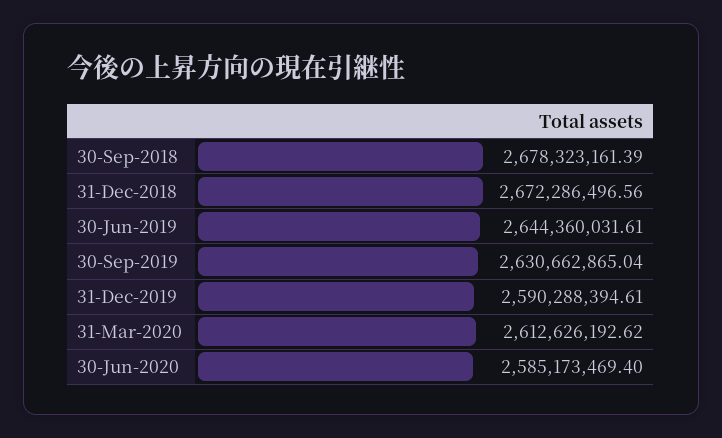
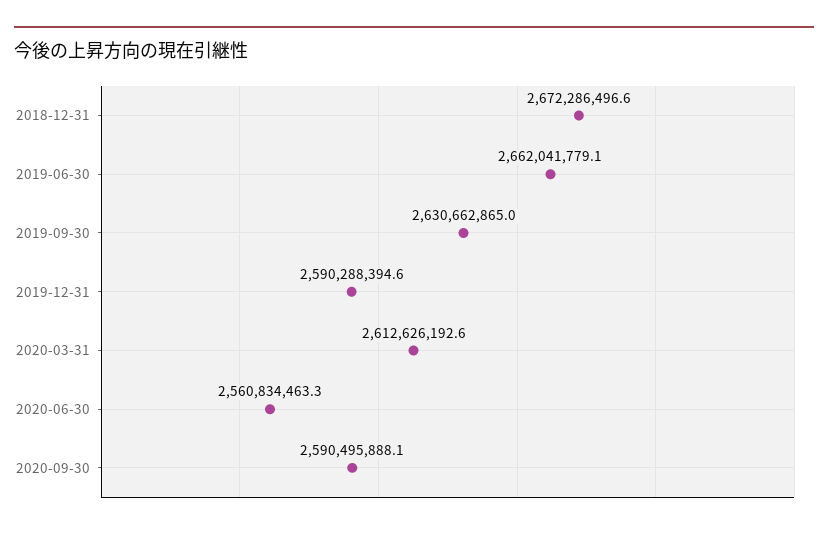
30-Sep-2018: 2678323161.39 -> none
30-Jun-2019: 2644360031.61 -> 2662041779.1
30-Jun-2020: 2585173469.4 -> 2560834463.3
2020-09-30: none -> 2590495888.1

